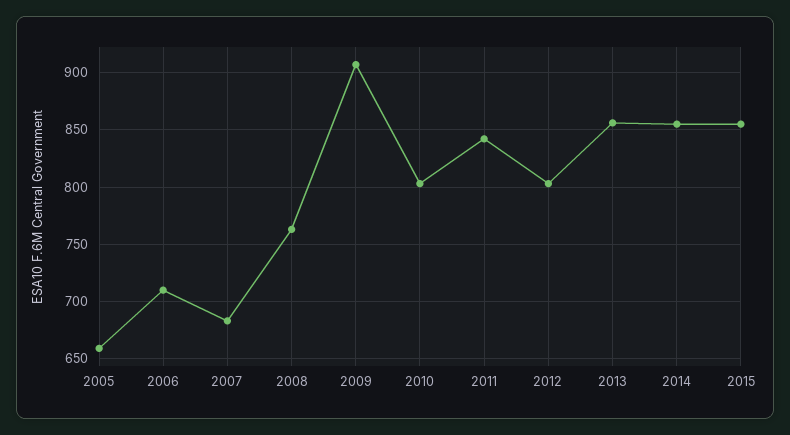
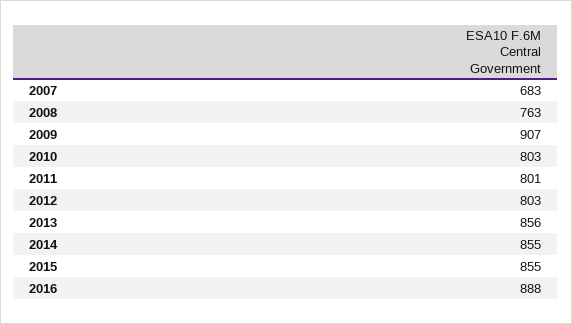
2005: 660 -> none
2006: 710 -> none
2011: 840 -> 801
2016: none -> 888

